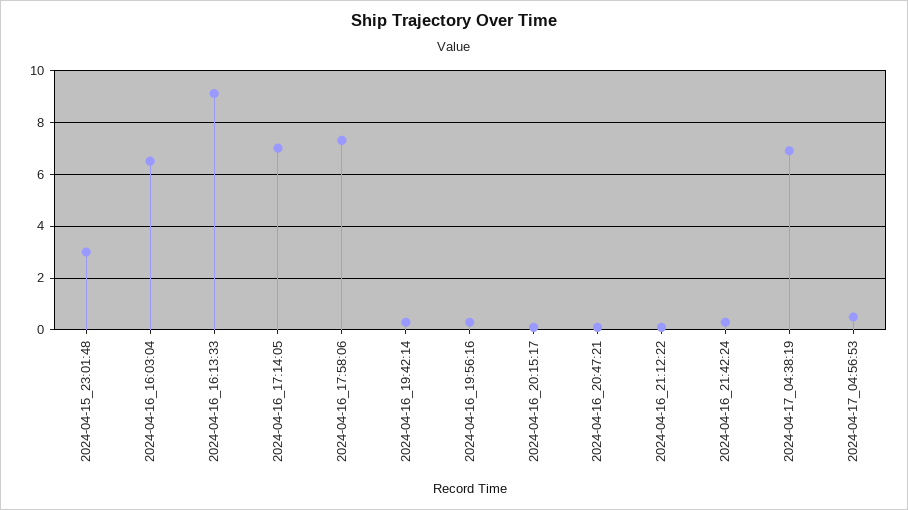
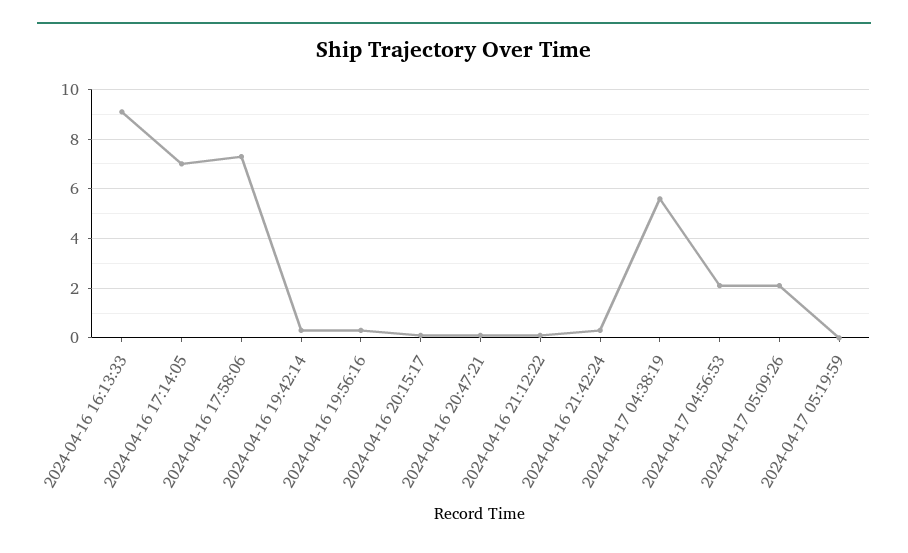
2024-04-15_23:01:48: 3 -> none
2024-04-16_16:03:04: 6.5 -> none
2024-04-17_04:38:19: 7 -> 5.5
2024-04-17_04:56:53: 0.5 -> 2
2024-04-17 05:09:26: none -> 2
2024-04-17 05:19:59: none -> 0

